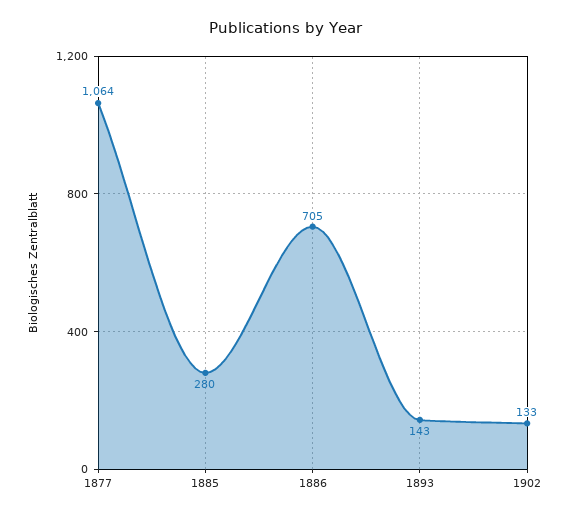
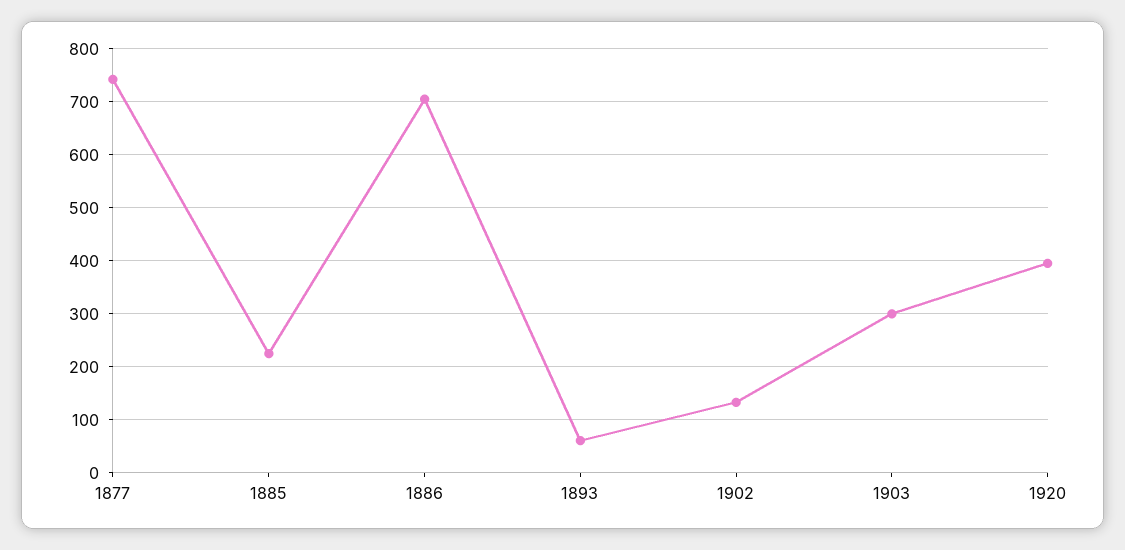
1877: 1064 -> 740
1885: 280 -> 220
1893: 143 -> 60
1903: none -> 300
1920: none -> 400

